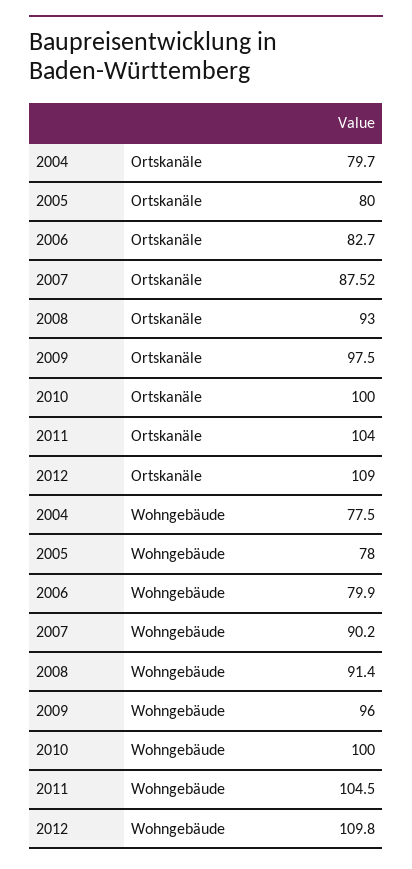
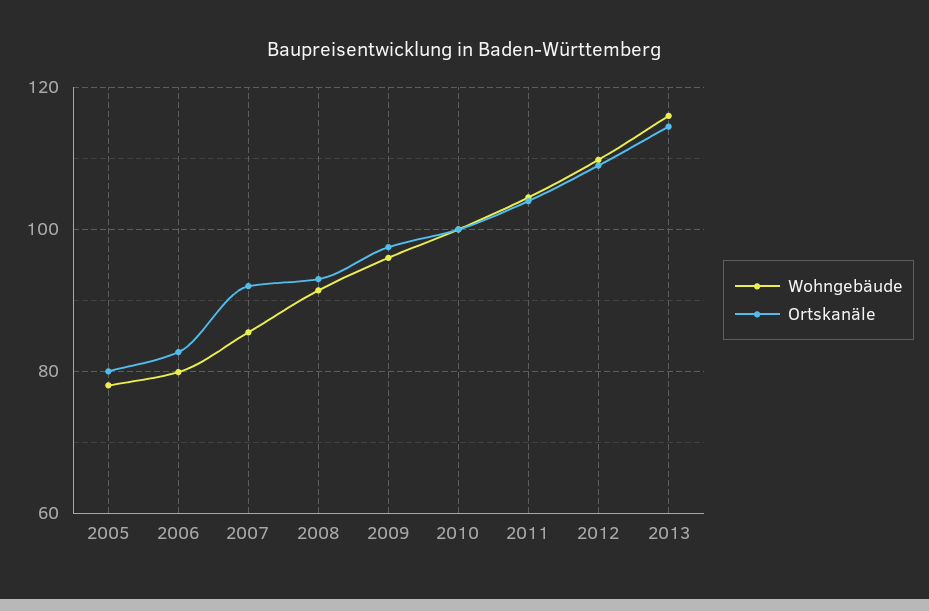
Ortskanäle, 2004: 79.7 -> none
Ortskanäle, 2007: 87.52 -> 92
Wohngebäude, 2004: 77.5 -> none
Wohngebäude, 2007: 90.2 -> 86
Wohngebäude, 2013: none -> 116
Ortskanäle, 2013: none -> 114

